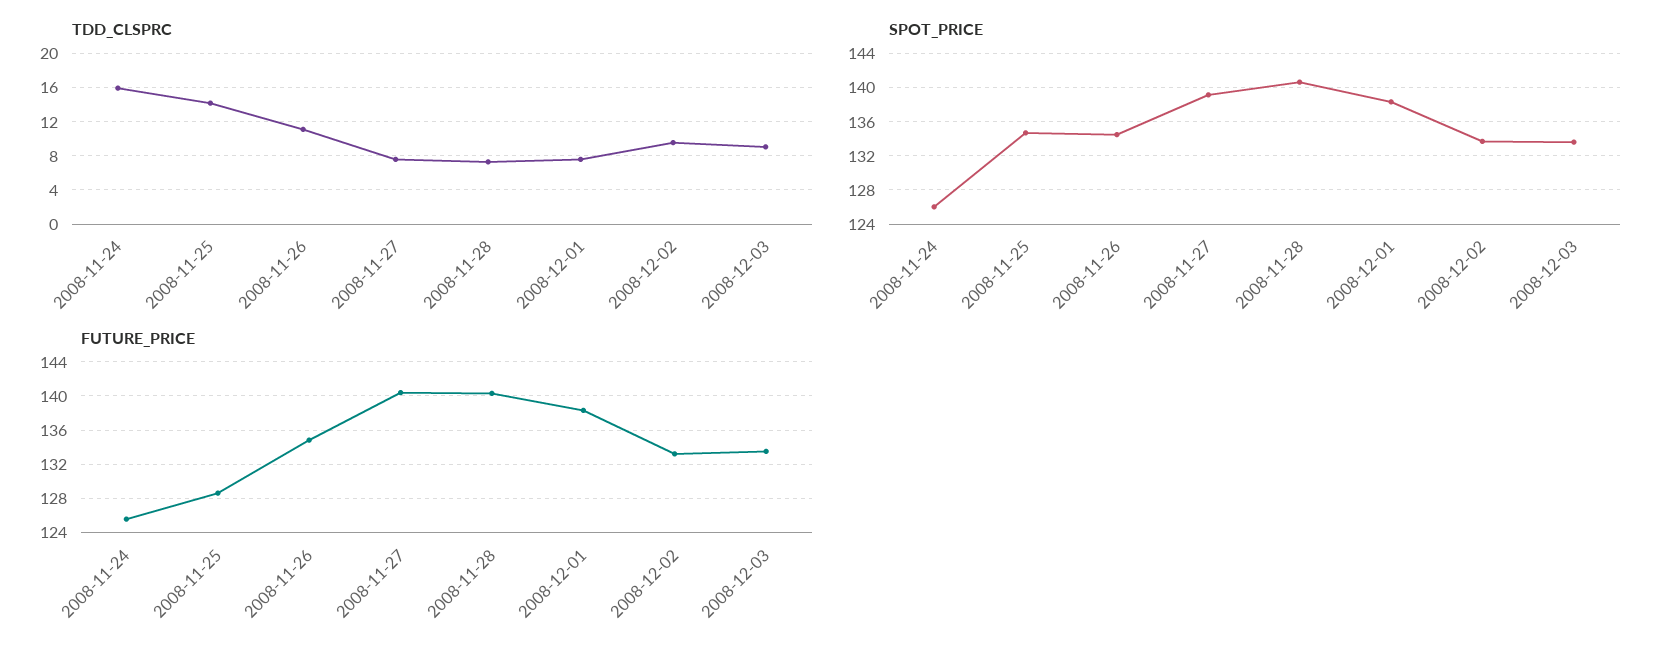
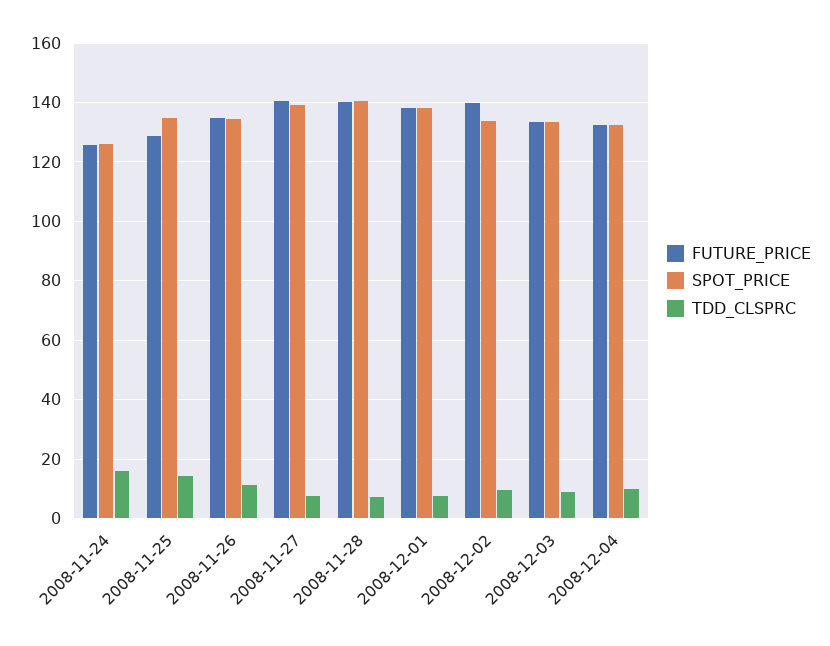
FUTURE_PRICE, 2008-12-02: 133 -> 140
FUTURE_PRICE, 2008-12-04: none -> 132.5
SPOT_PRICE, 2008-12-04: none -> 132.5
TDD_CLSPRC, 2008-12-04: none -> 10

